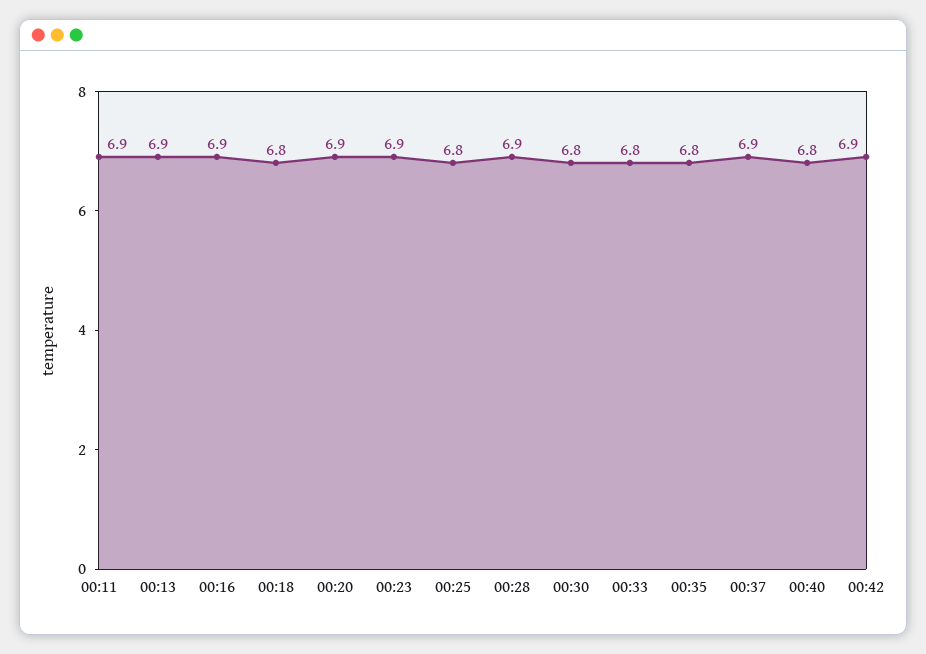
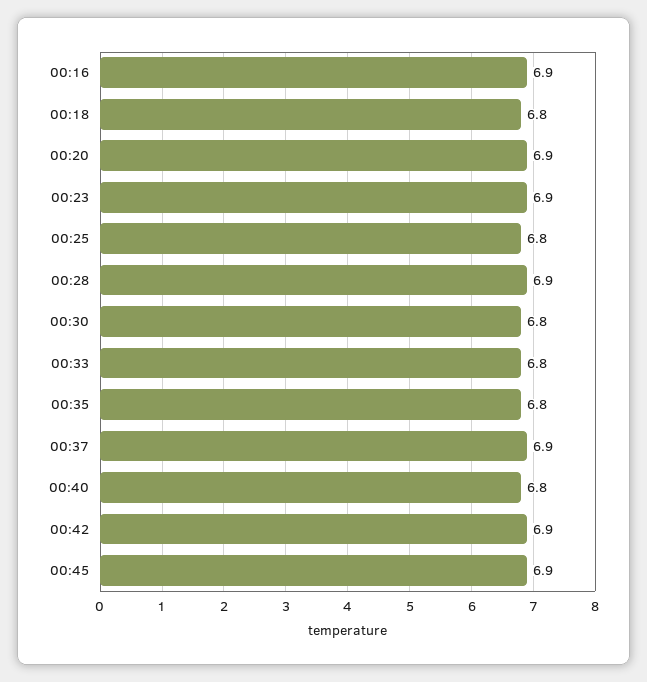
00:11: 6.9 -> none
00:13: 6.9 -> none
00:45: none -> 6.9

